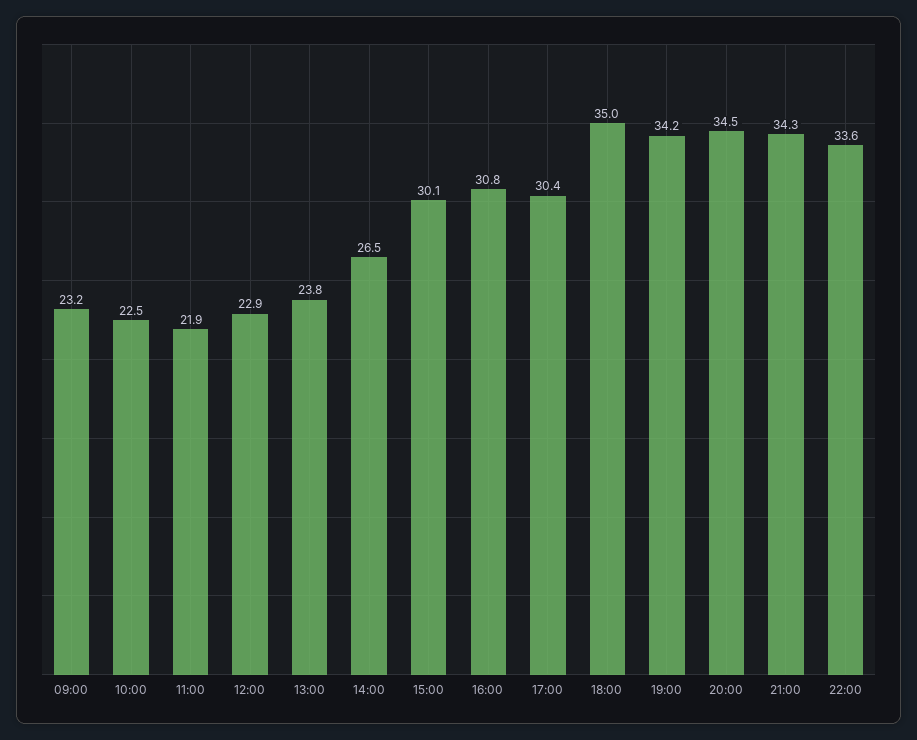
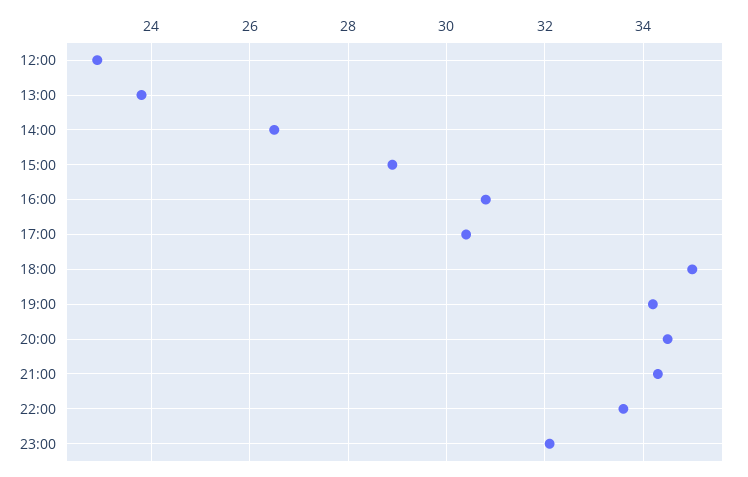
09:00: 23.2 -> none
10:00: 22.5 -> none
11:00: 21.9 -> none
15:00: 30.1 -> 29
23:00: none -> 32

